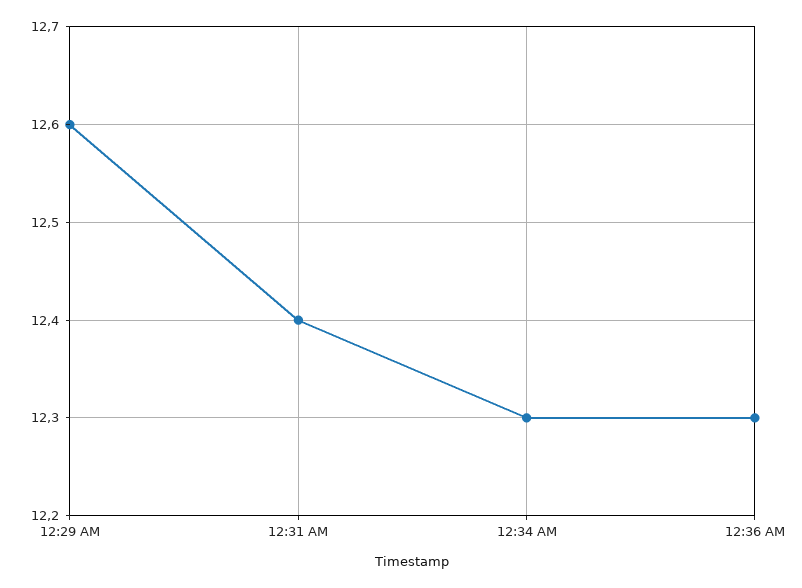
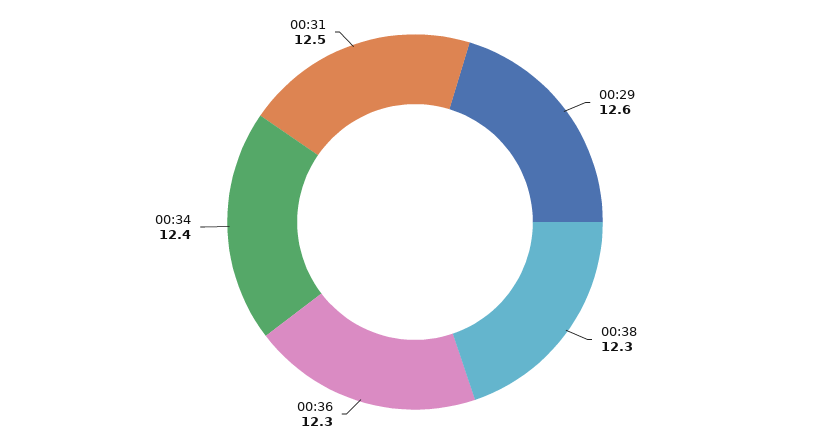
12:31 AM: 12.4 -> 12.5
12:34 AM: 12.3 -> 12.4
00:38: none -> 12.3

